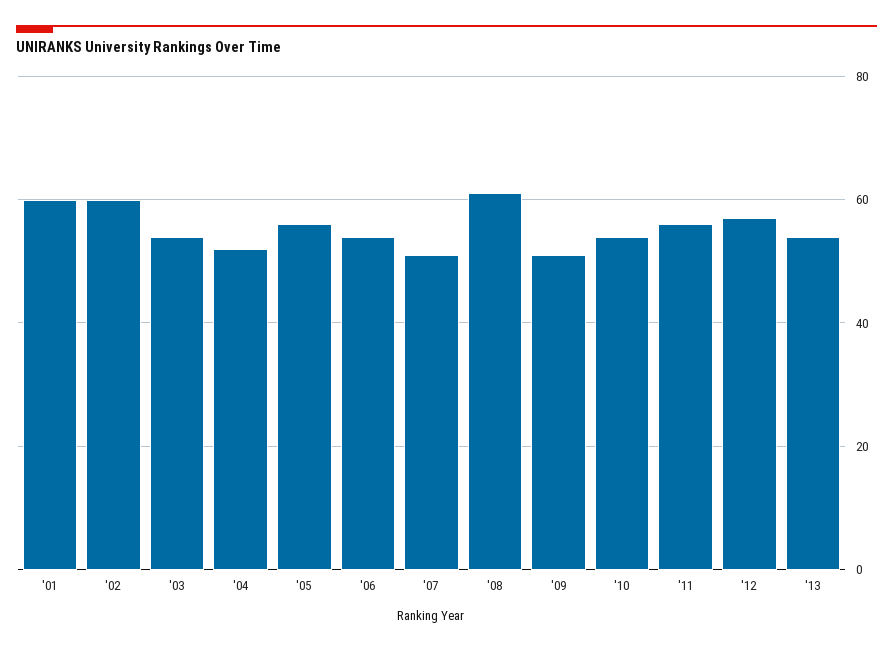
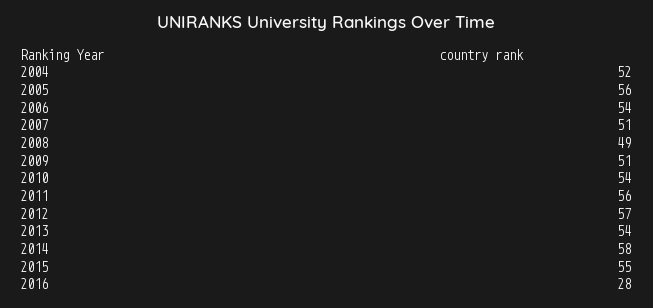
'01: 60 -> none
'02: 60 -> none
'03: 55 -> none
'08: 60 -> 49
2014: none -> 58
2015: none -> 55
2016: none -> 28

